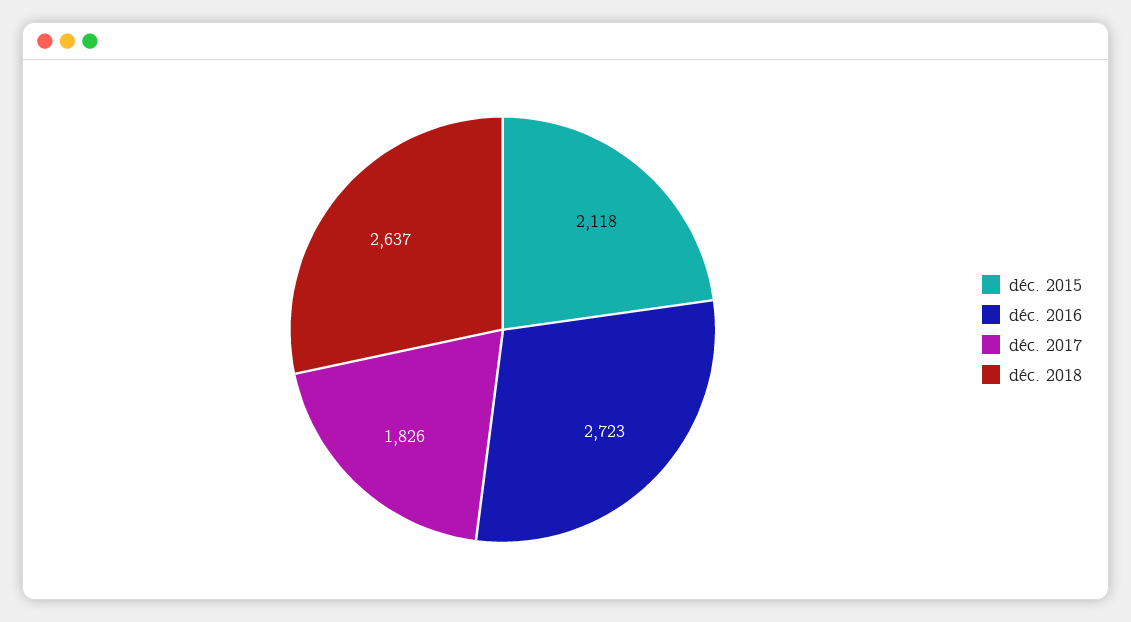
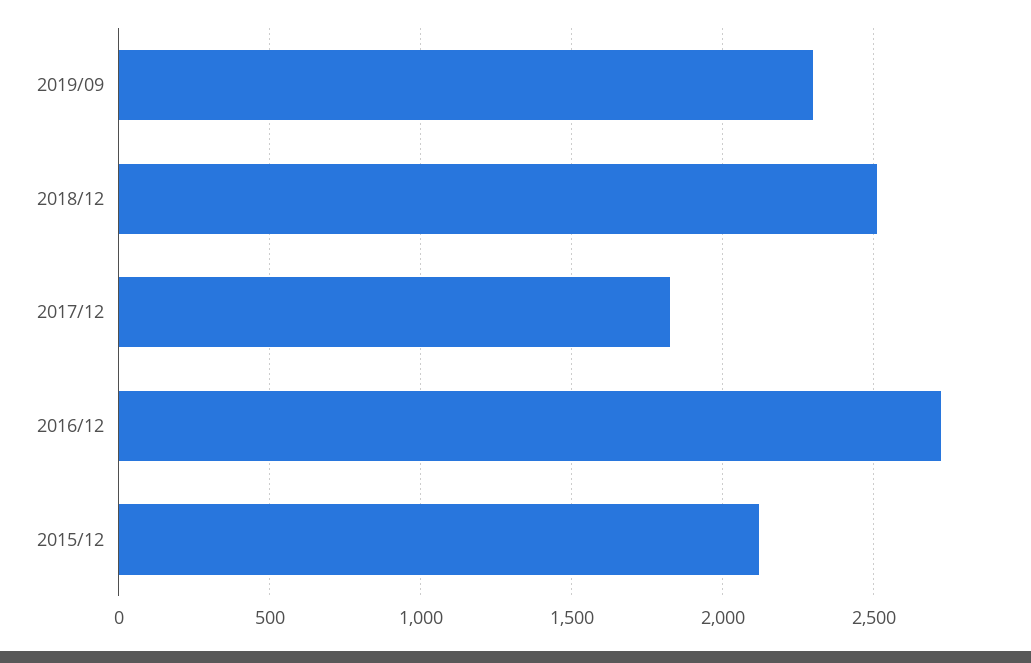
déc. 2018: 2637 -> 2500
2019/09: none -> 2300

